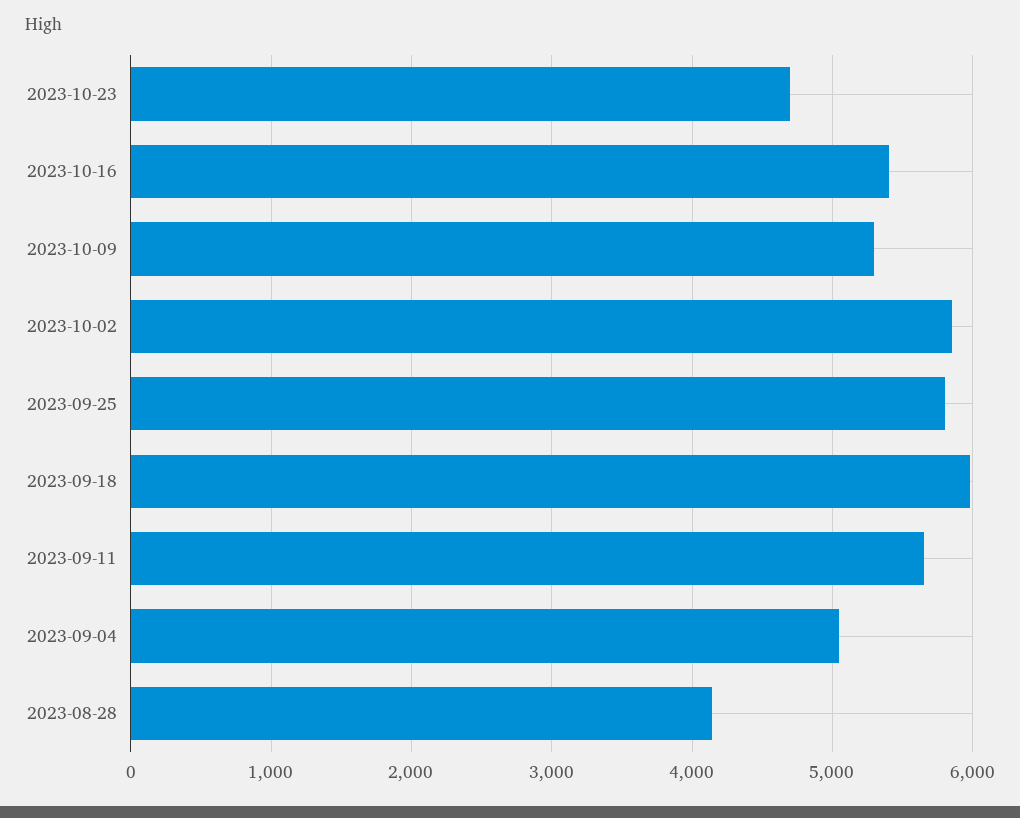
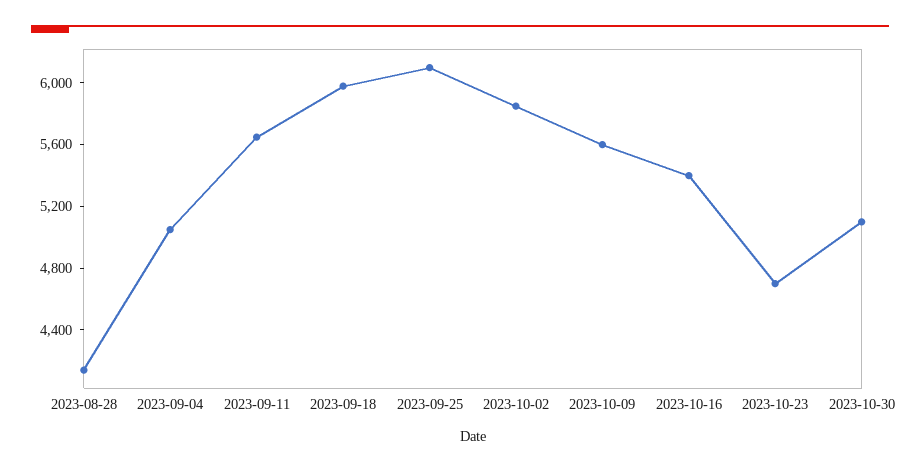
2023-10-09: 5300 -> 5600
2023-09-25: 5800 -> 6100
2023-10-30: none -> 5100

